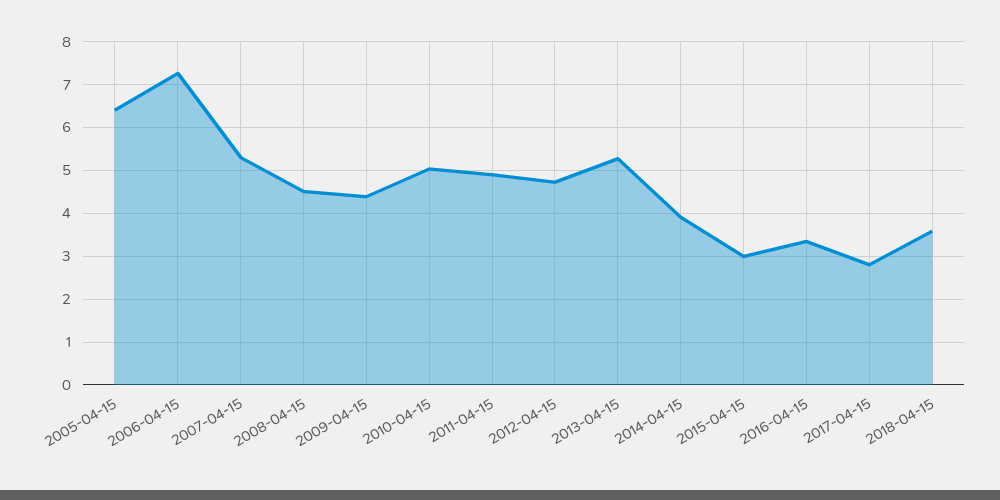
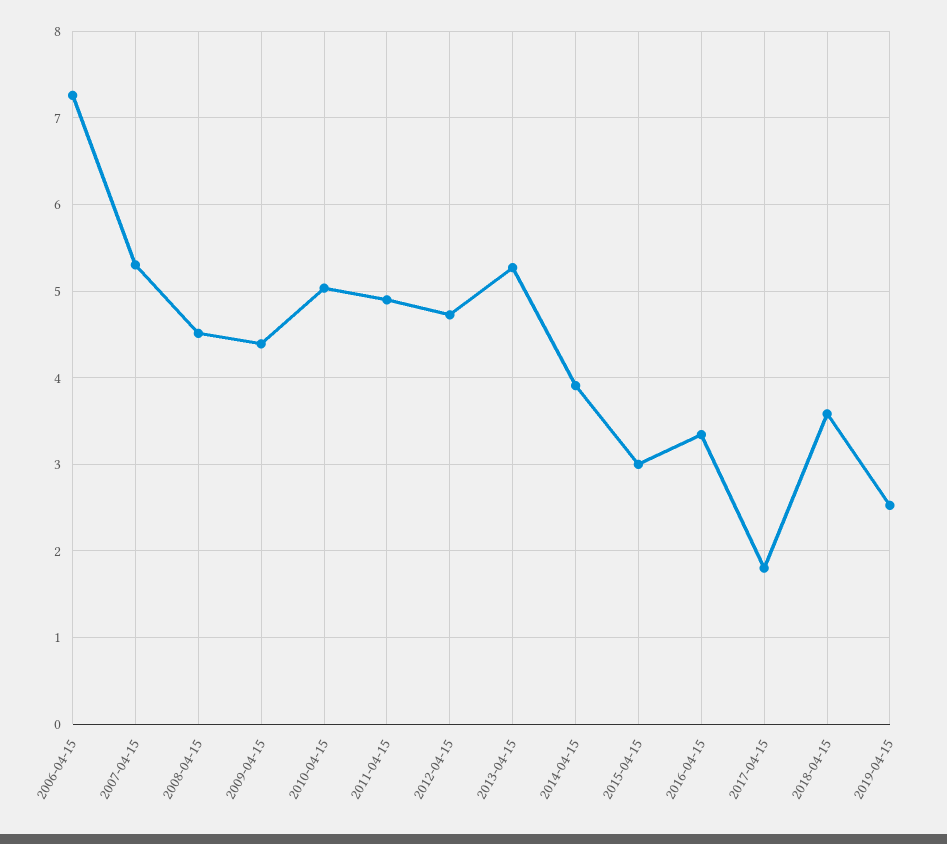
2005-04-15: 6.4 -> none
2017-04-15: 2.8 -> 1.8
2019-04-15: none -> 2.5

